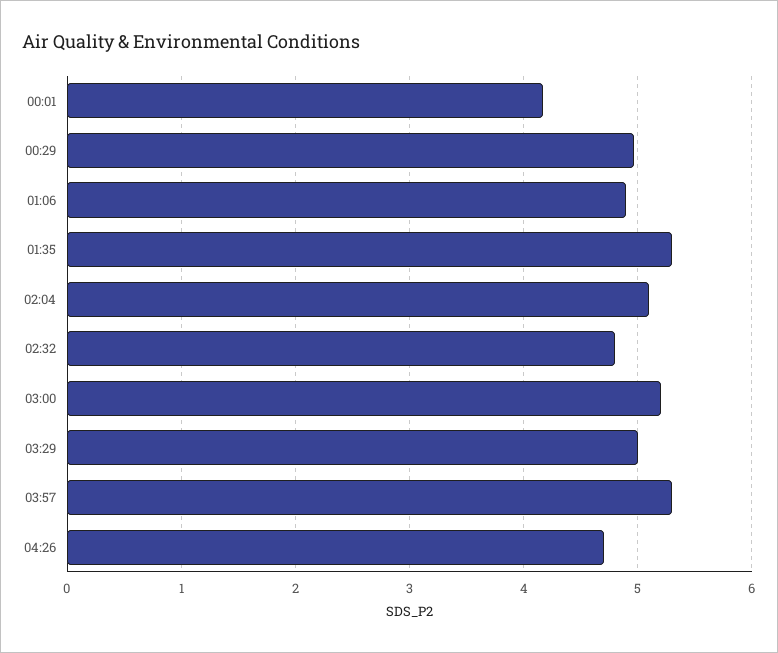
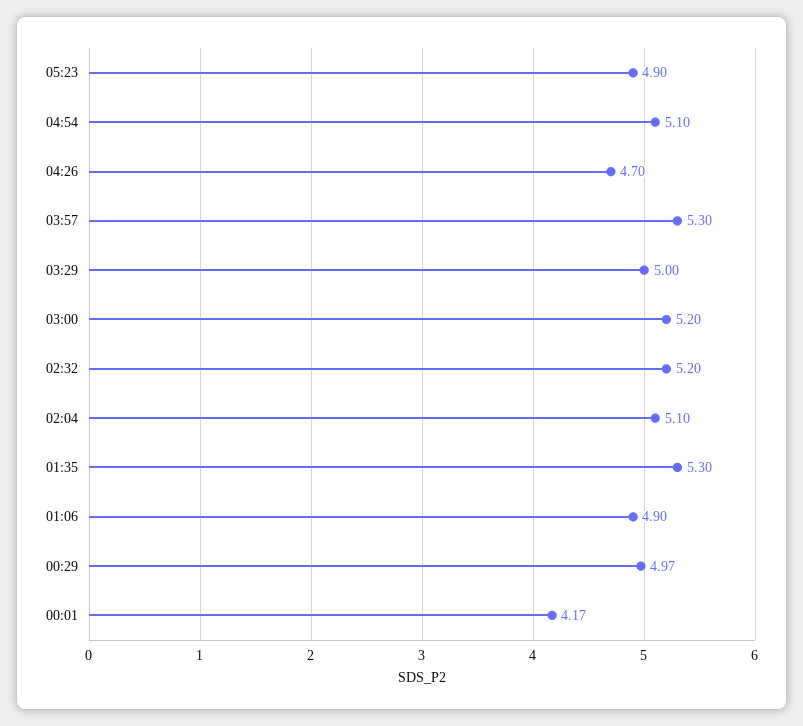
02:32: 4.8 -> 5.2
05:23: none -> 4.9
04:54: none -> 5.1

